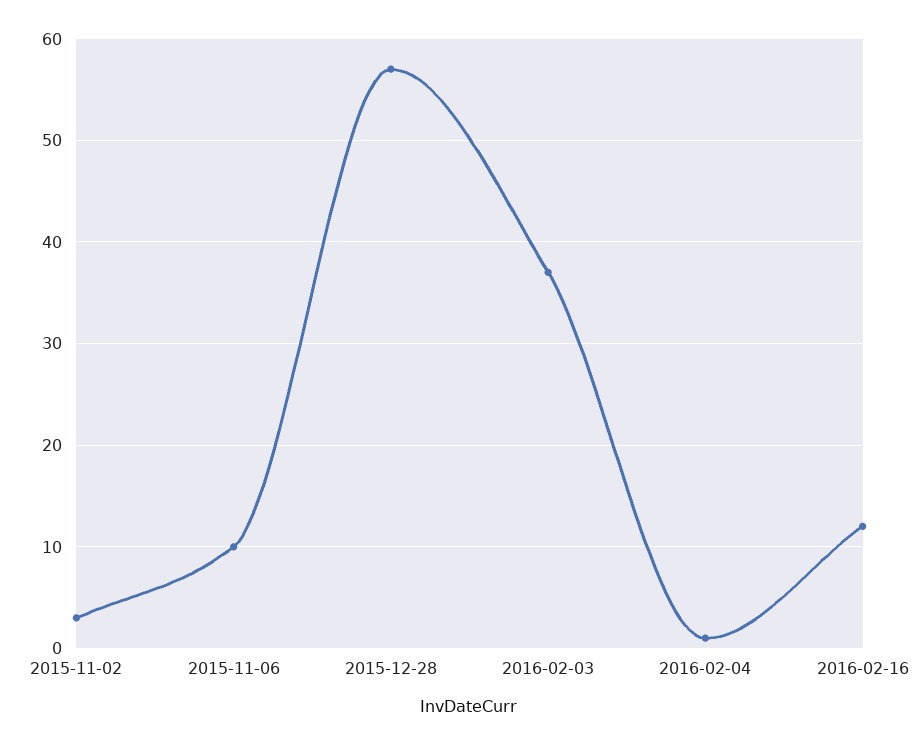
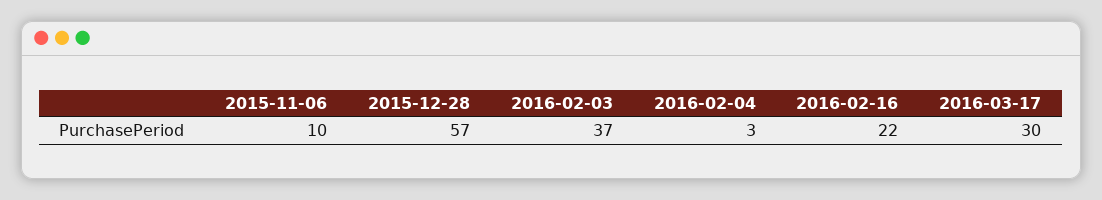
2015-11-02: 3 -> none
2016-02-04: 1 -> 3
2016-02-16: 12 -> 22
2016-03-17: none -> 30

